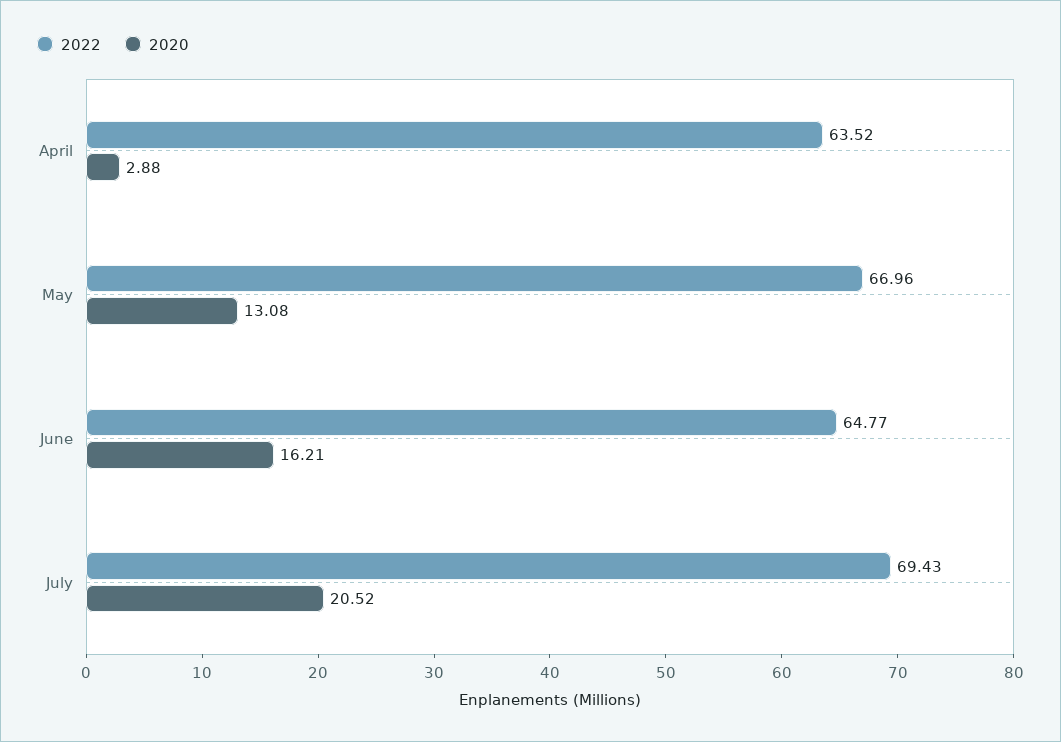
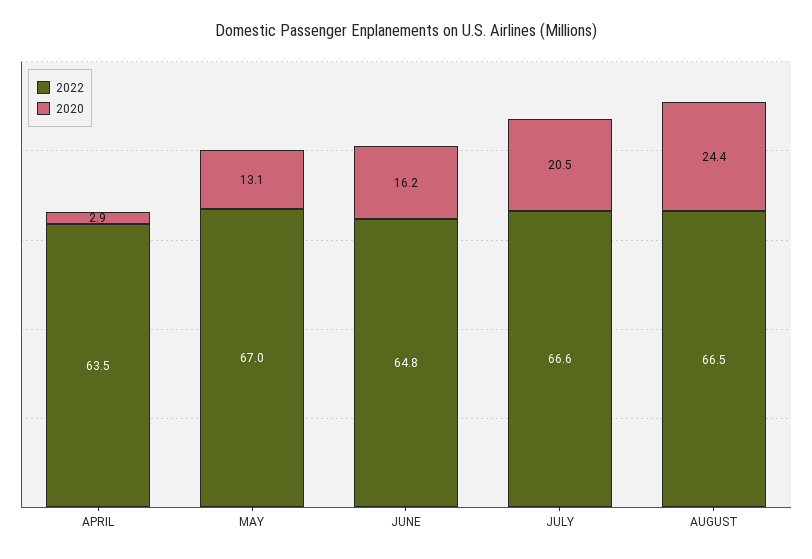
2022, July: 69.43 -> 66.6
2022, AUGUST: none -> 66.5
2020, AUGUST: none -> 24.4

